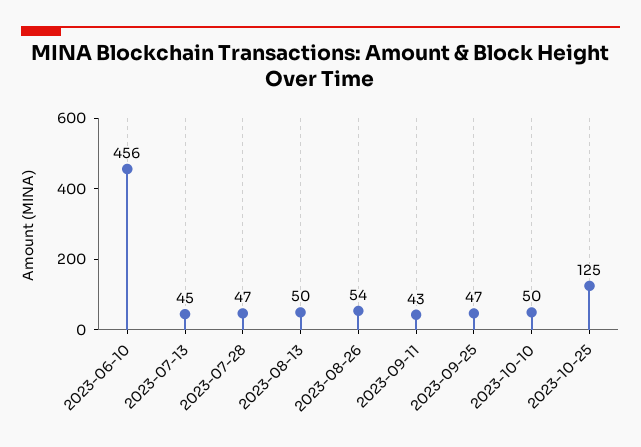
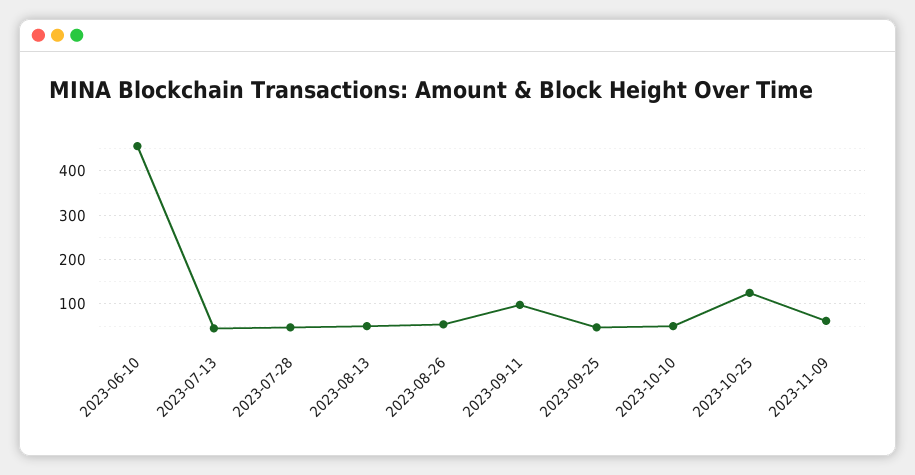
2023-09-11: 43 -> 100
2023-11-09: none -> 60

